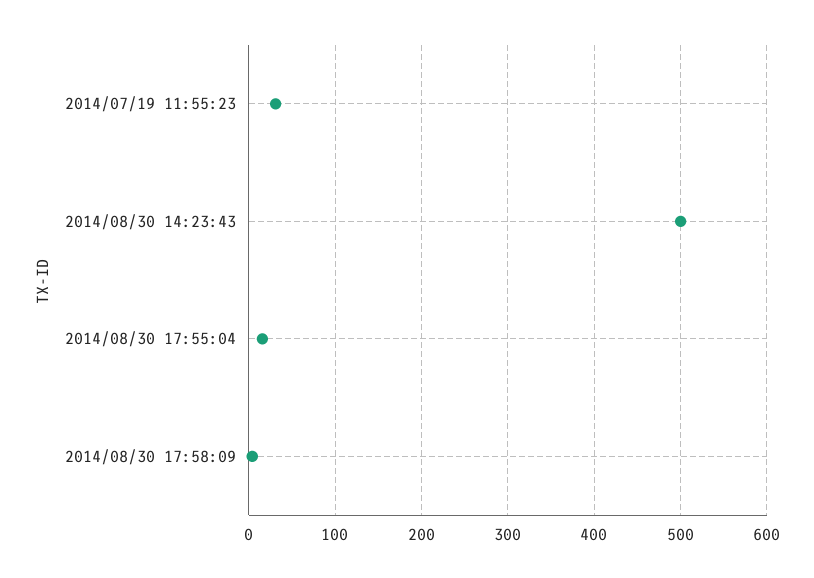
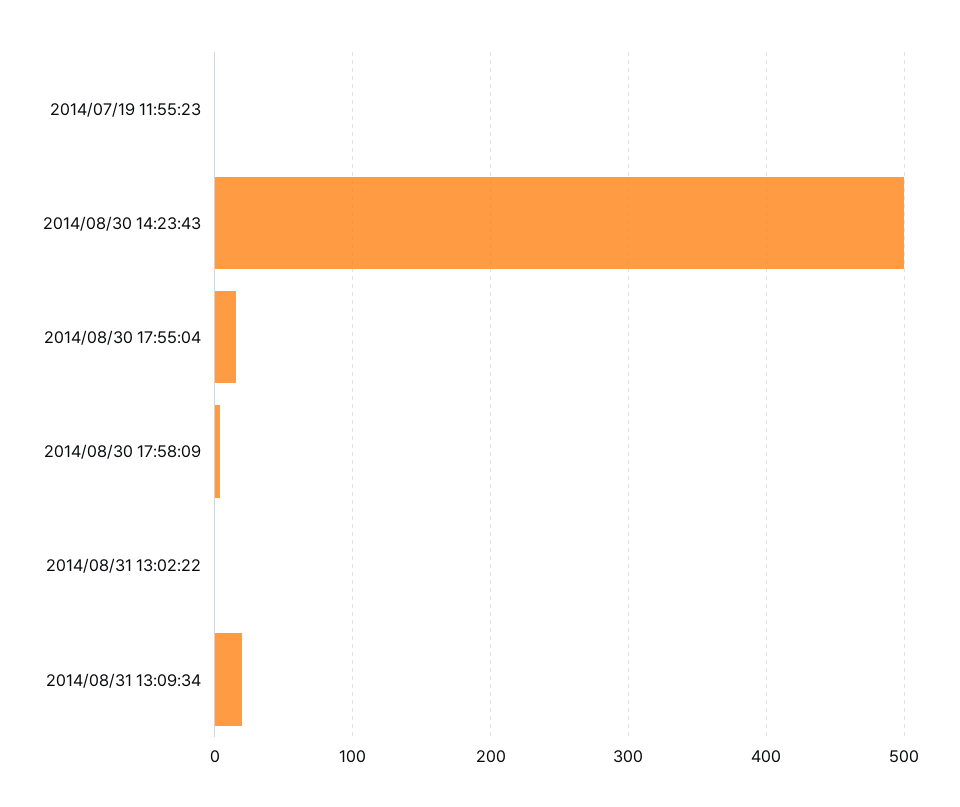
2014/07/19 11:55:23: 30 -> 0
2014/08/31 13:02:22: none -> 0
2014/08/31 13:09:34: none -> 20

